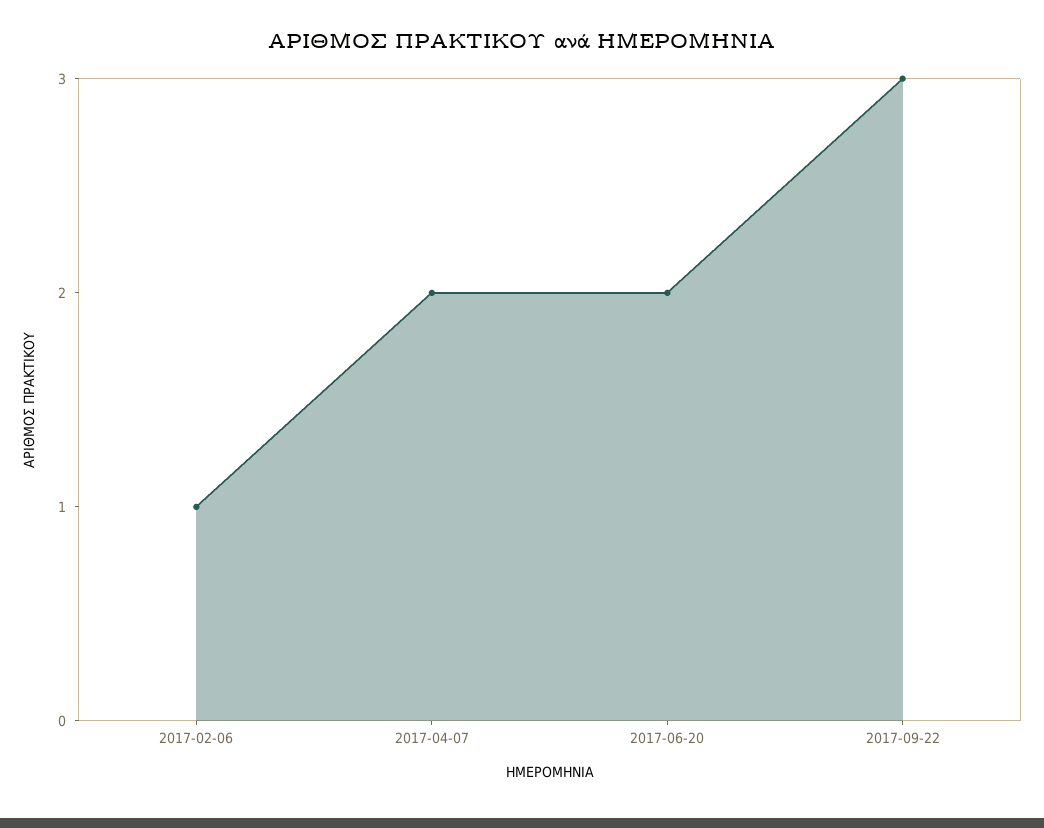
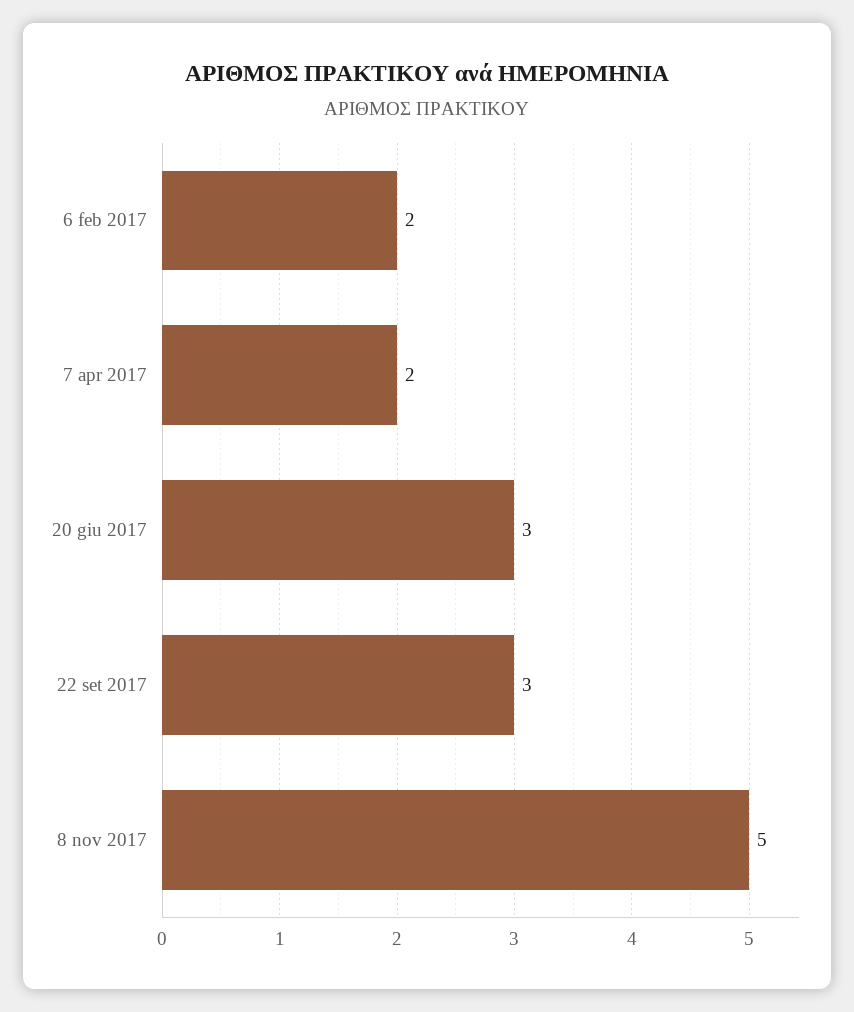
2017-02-06: 1 -> 2
2017-06-20: 2 -> 3
8 nov 2017: none -> 5

